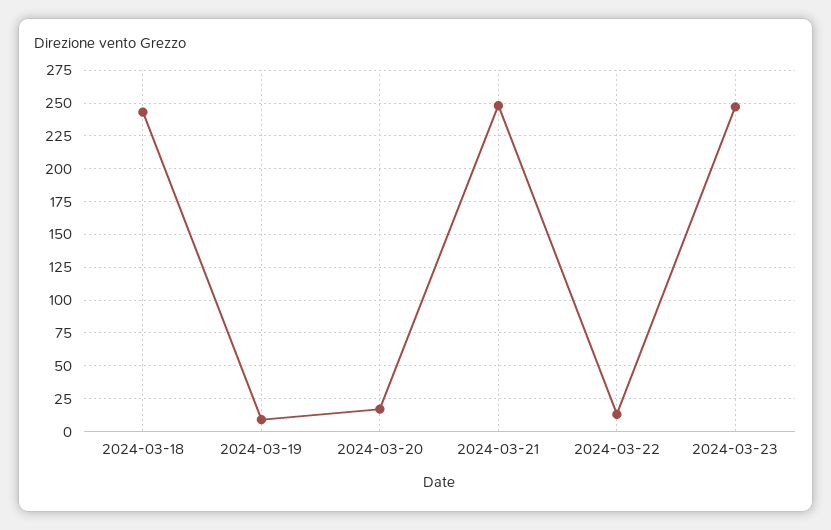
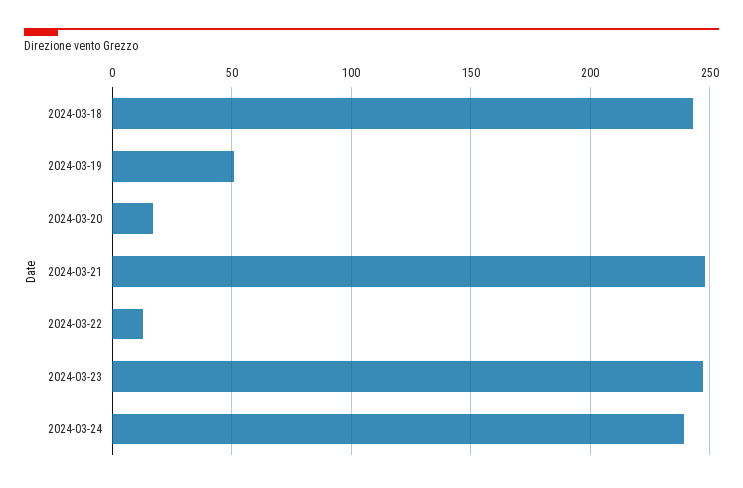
2024-03-19: 10 -> 50
2024-03-24: none -> 240

